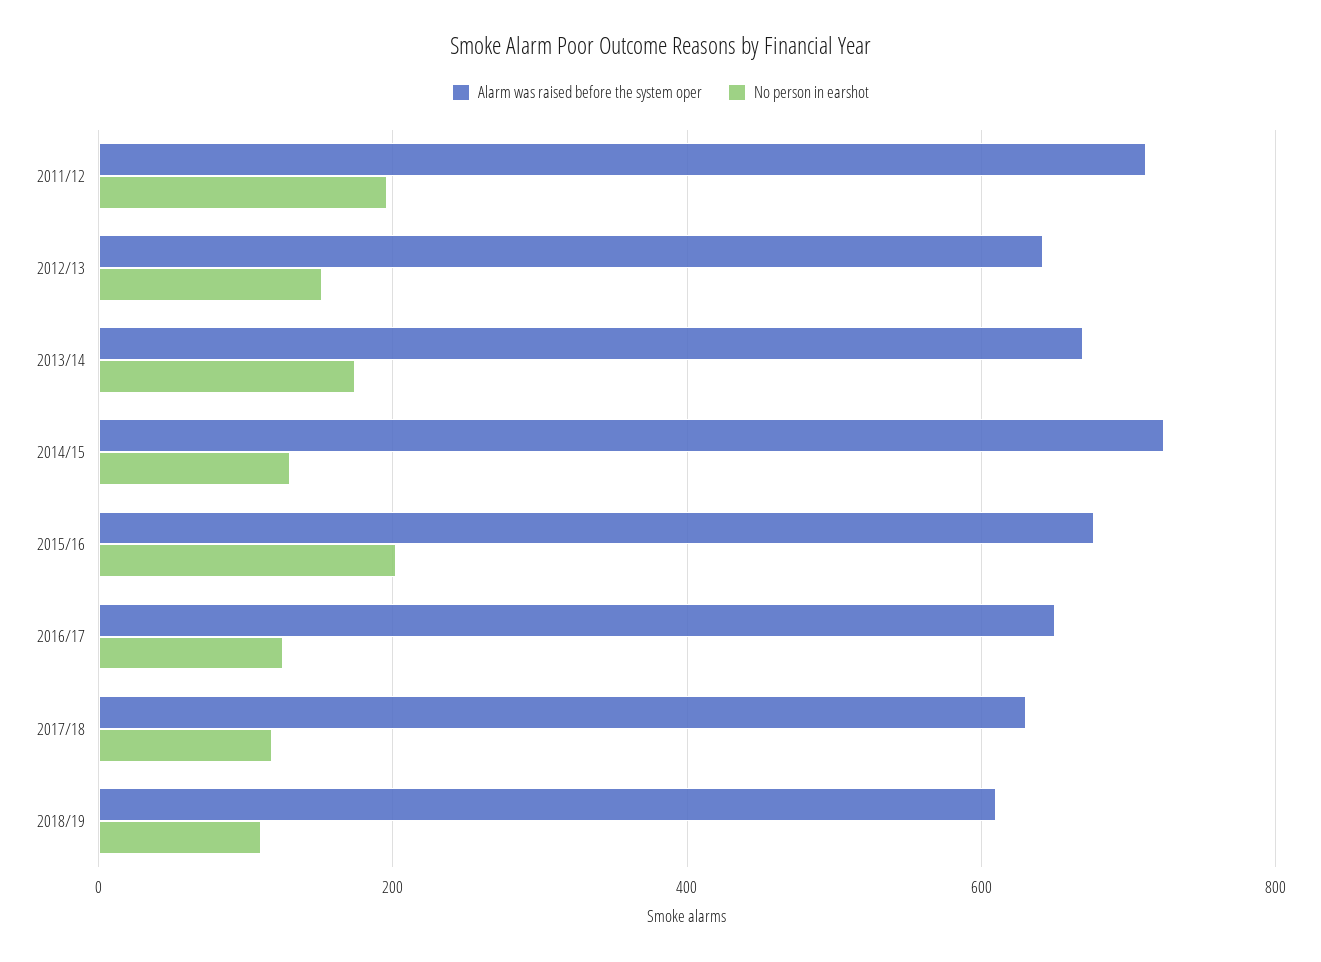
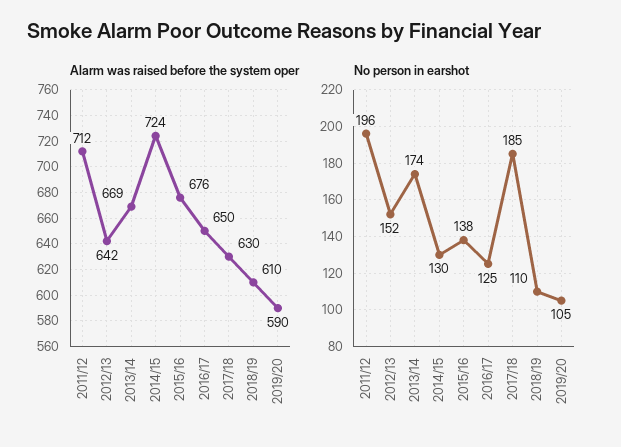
No person in earshot, 2015/16: 200 -> 138
No person in earshot, 2017/18: 120 -> 185
Alarm was raised before the system oper, 2019/20: none -> 590
No person in earshot, 2019/20: none -> 105

